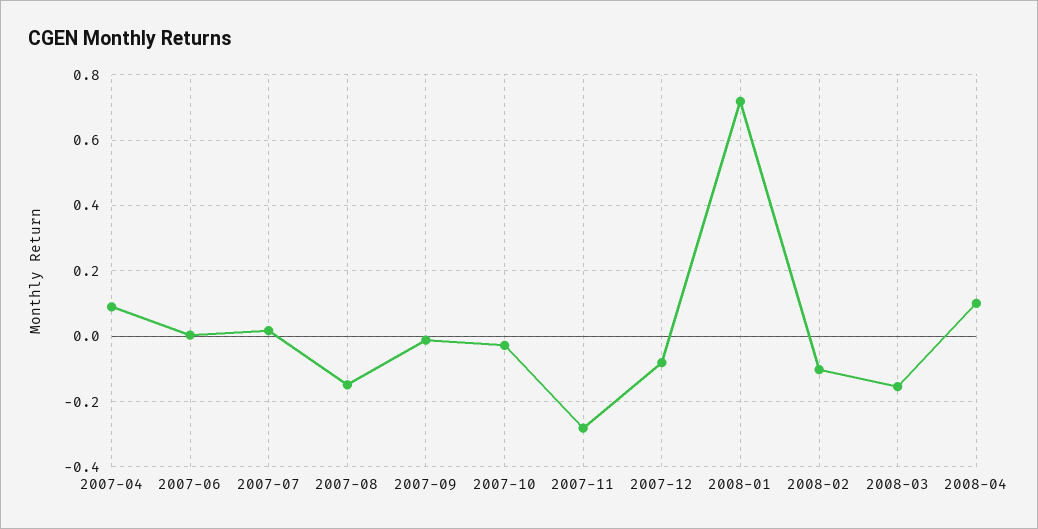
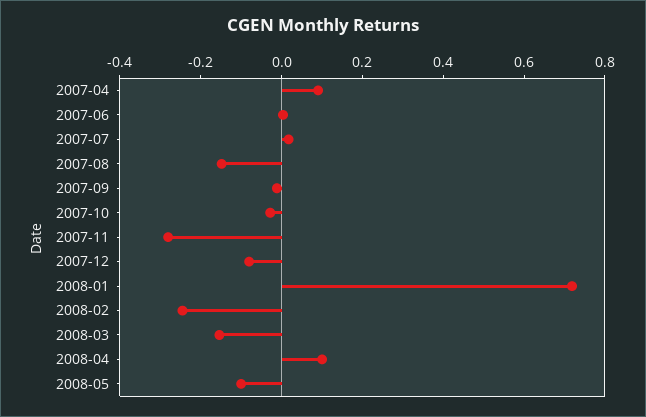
2008-02: -0.1 -> -0.25
2008-05: none -> -0.1

